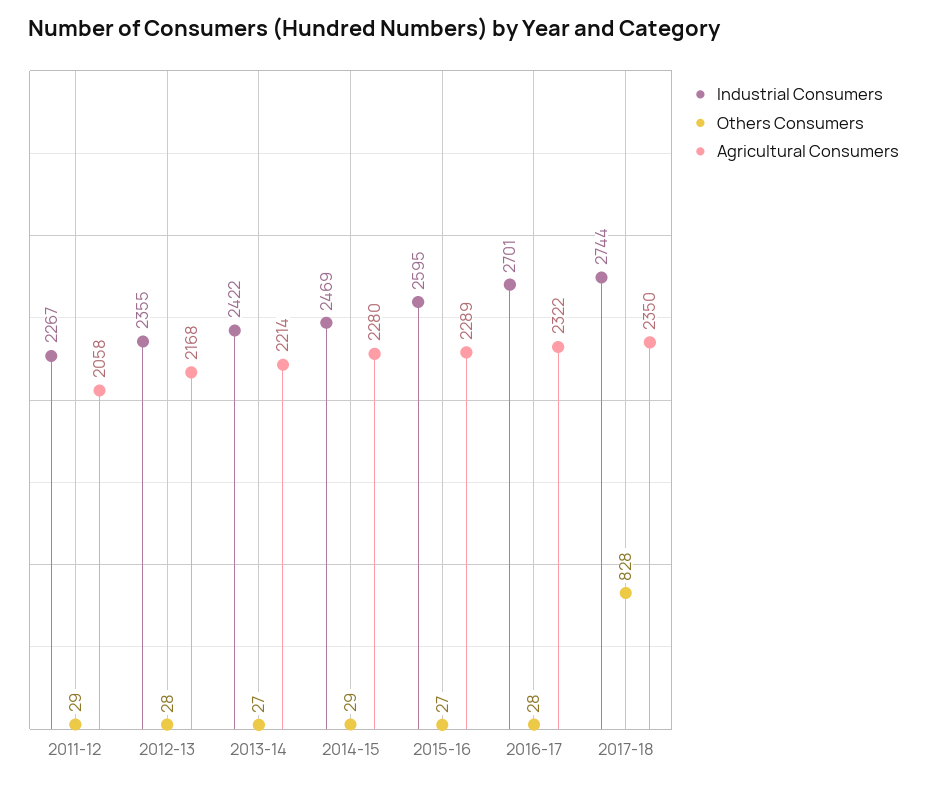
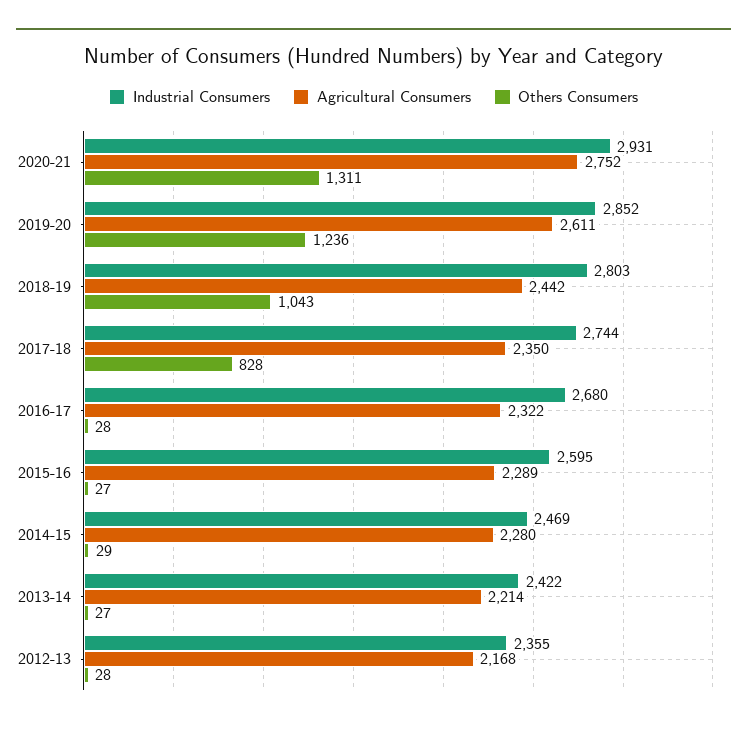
Industrial Consumers, 2011-12: 2267 -> none
Others Consumers, 2011-12: 29 -> none
Agricultural Consumers, 2011-12: 2058 -> none
Industrial Consumers, 2016-17: 2701 -> 2680
Industrial Consumers, 2020-21: none -> 2931
Agricultural Consumers, 2020-21: none -> 2752
Others Consumers, 2020-21: none -> 1311
Industrial Consumers, 2019-20: none -> 2852
Agricultural Consumers, 2019-20: none -> 2611
Others Consumers, 2019-20: none -> 1236
Industrial Consumers, 2018-19: none -> 2803
Agricultural Consumers, 2018-19: none -> 2442
Others Consumers, 2018-19: none -> 1043

